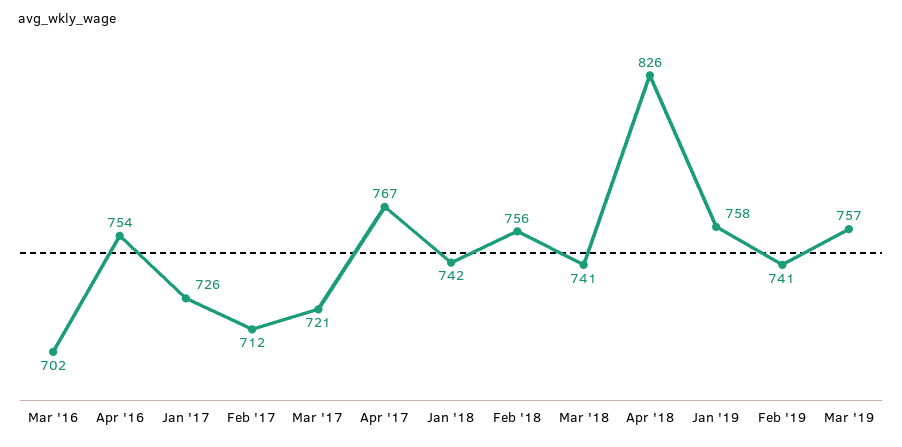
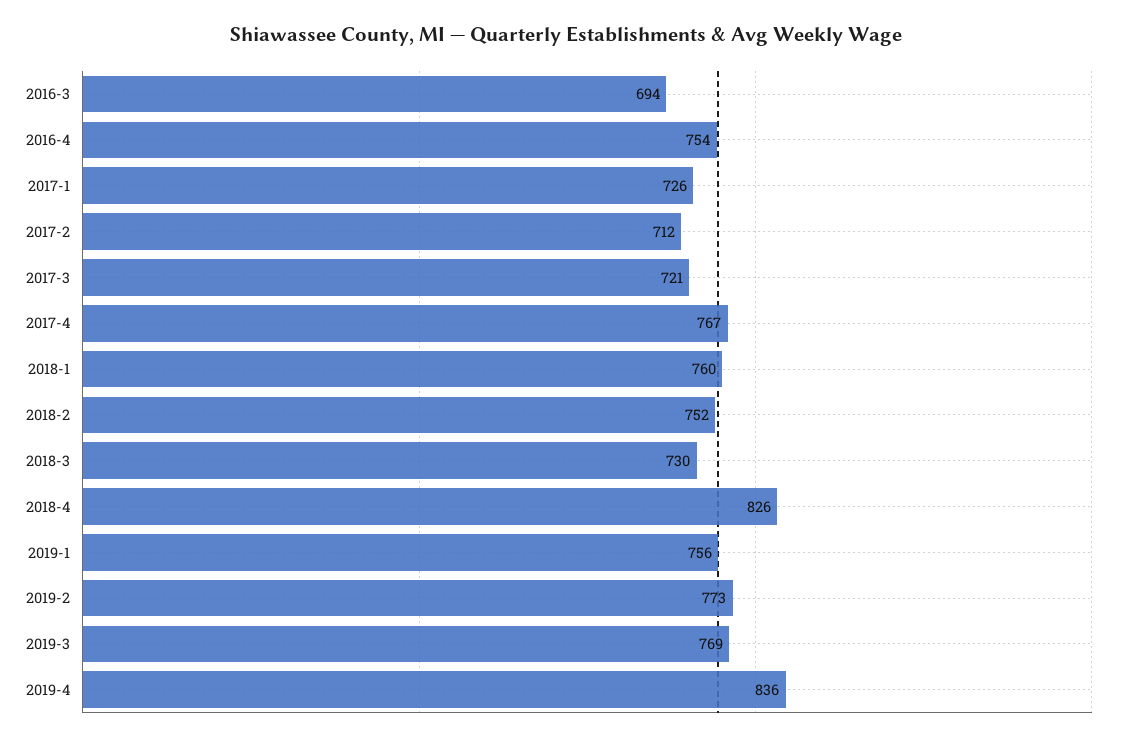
Mar '16: 702 -> 694
Jan '18: 742 -> 760
Feb '18: 756 -> 752
Mar '18: 741 -> 730
Jan '19: 758 -> 756
Feb '19: 741 -> 773
Mar '19: 757 -> 769
2019-4: none -> 836

